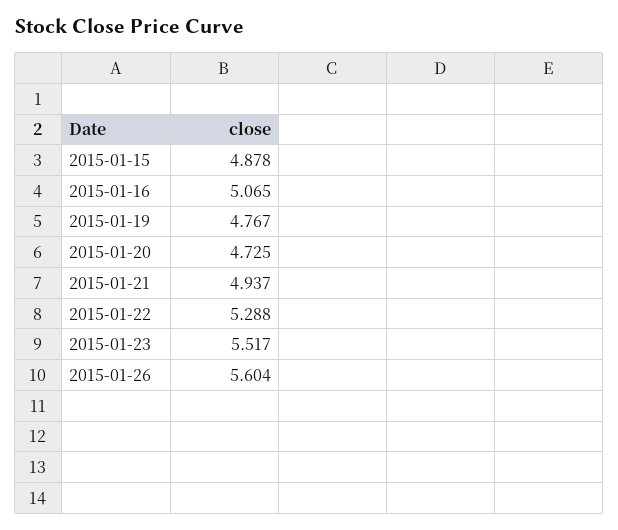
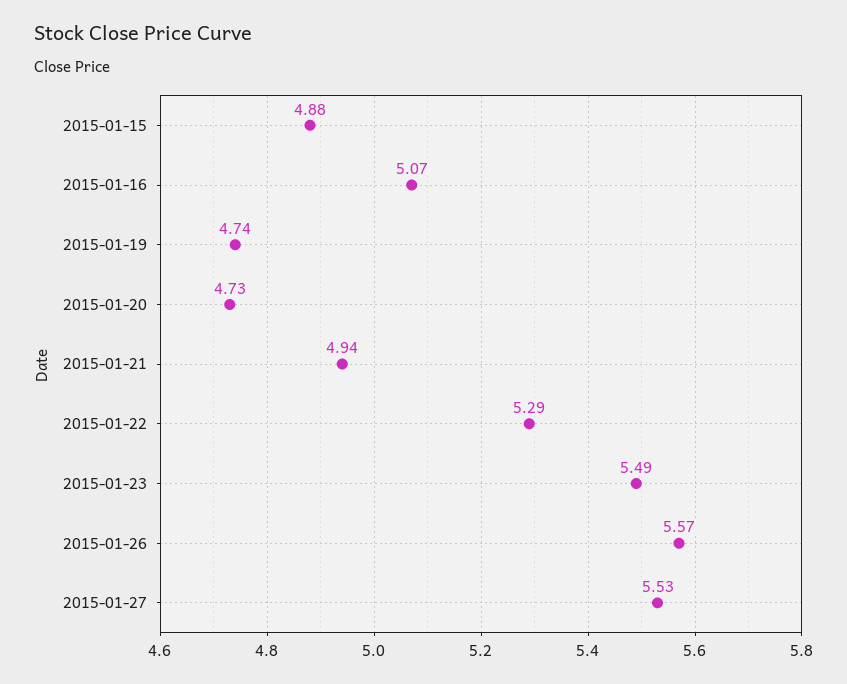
2015-01-19: 4.767 -> 4.74
2015-01-23: 5.517 -> 5.49
2015-01-26: 5.604 -> 5.57
2015-01-27: none -> 5.53

